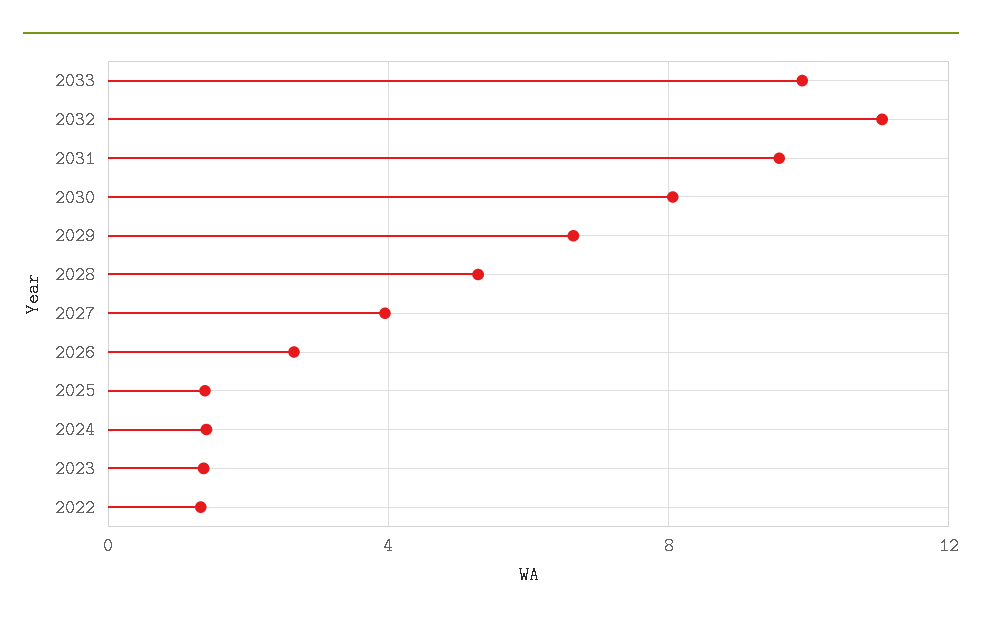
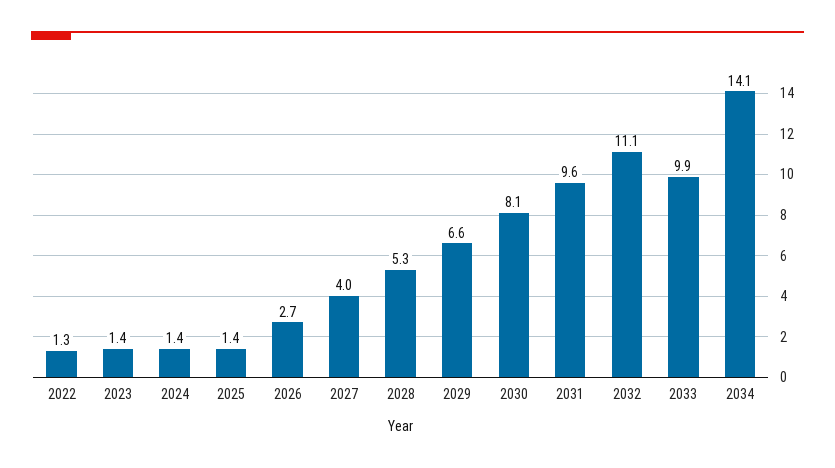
2034: none -> 14.1

